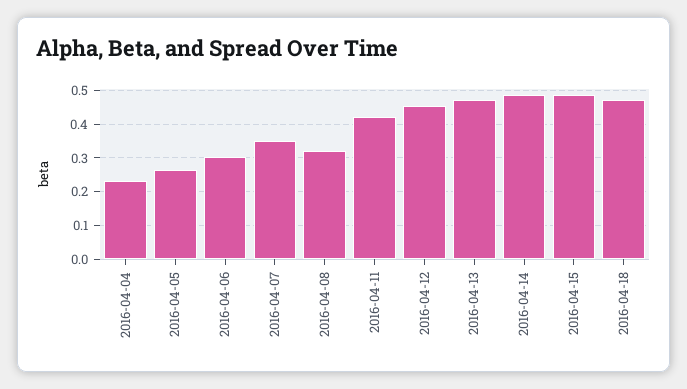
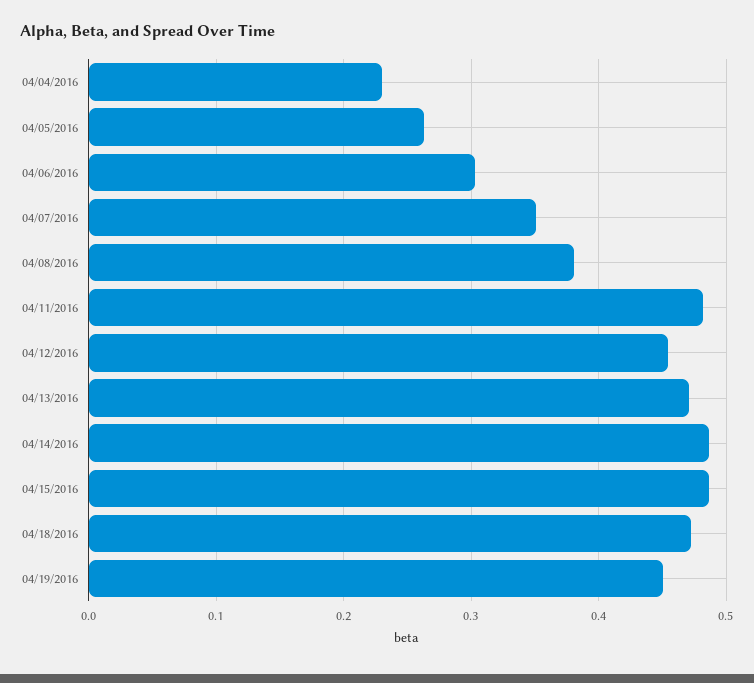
2016-04-08: 0.32 -> 0.38
2016-04-11: 0.42 -> 0.48
04/19/2016: none -> 0.45

